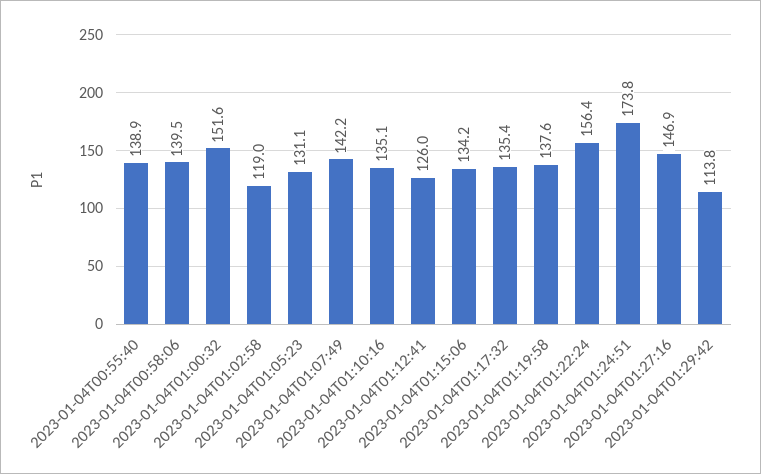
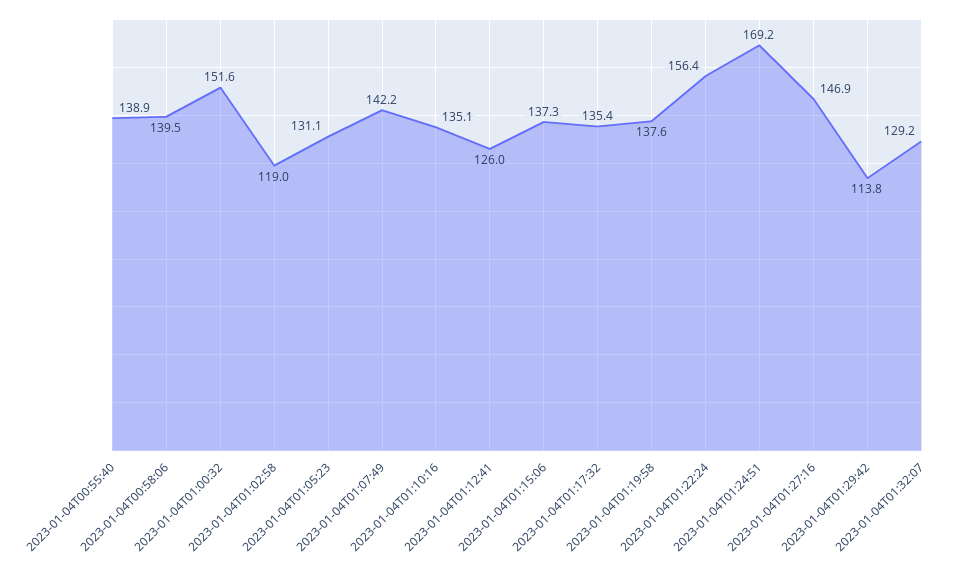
2023-01-04T01:15:06: 134.2 -> 137.3
2023-01-04T01:24:51: 173.8 -> 169.2
2023-01-04T01:32:07: none -> 129.2

